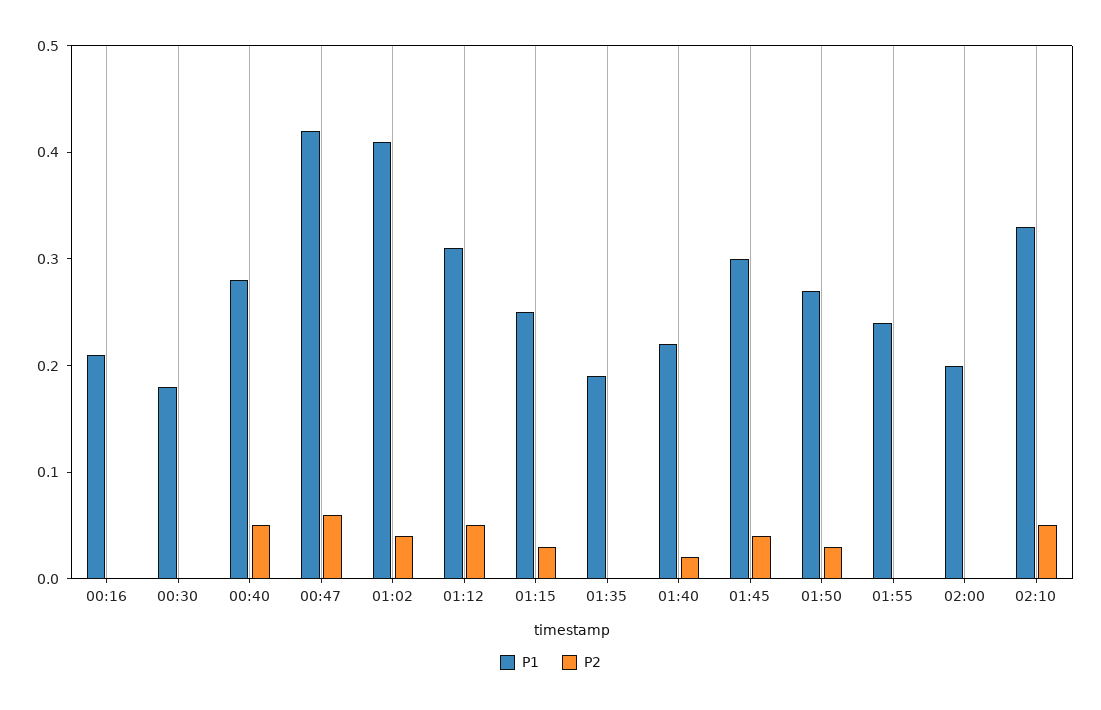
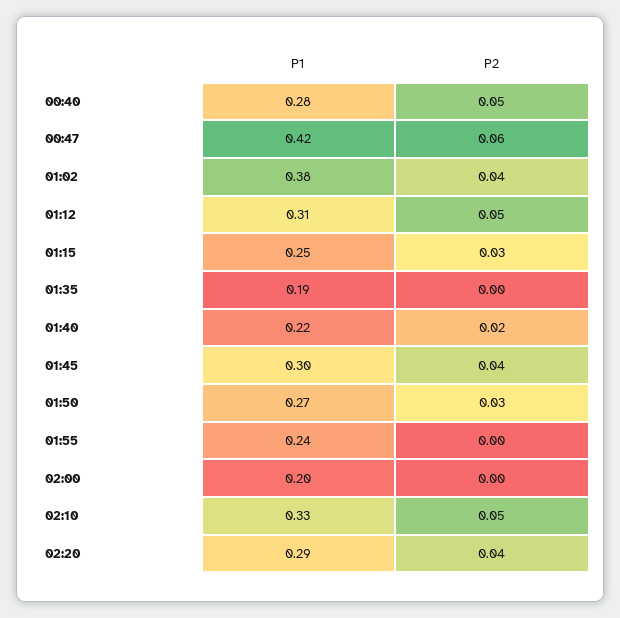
P1, 00:16: 0.21 -> none
P2, 00:16: 0 -> none
P1, 00:30: 0.18 -> none
P2, 00:30: 0 -> none
P1, 01:02: 0.41 -> 0.38
P1, 02:20: none -> 0.29
P2, 02:20: none -> 0.04

